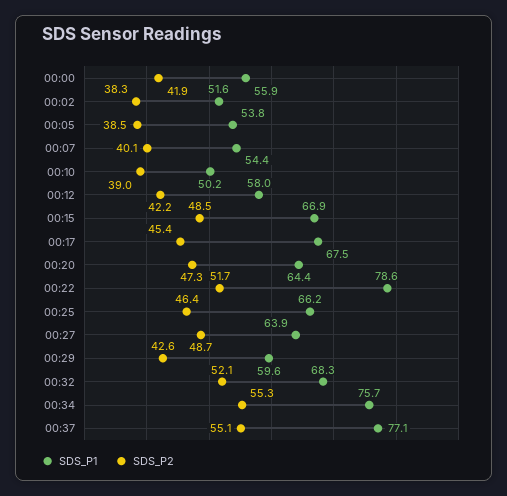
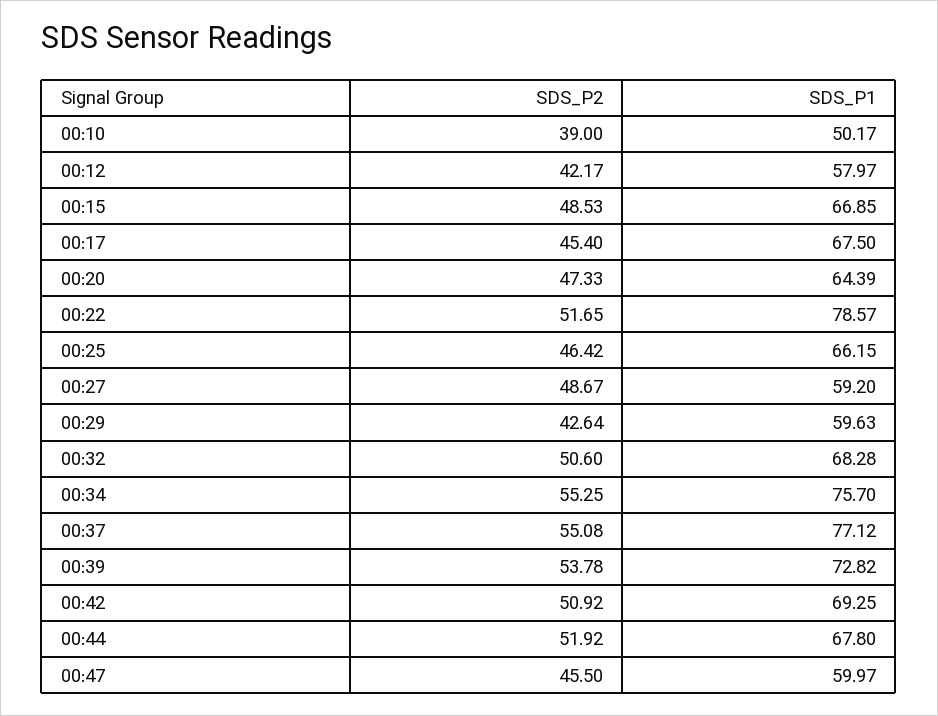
SDS_P1, 00:00: 55.9 -> none
SDS_P2, 00:00: 41.9 -> none
SDS_P1, 00:02: 51.6 -> none
SDS_P2, 00:02: 38.3 -> none
SDS_P1, 00:05: 53.8 -> none
SDS_P2, 00:05: 38.5 -> none
SDS_P1, 00:07: 54.4 -> none
SDS_P2, 00:07: 40.1 -> none
SDS_P1, 00:27: 63.9 -> 59.2
SDS_P2, 00:32: 52.1 -> 50.6
SDS_P2, 00:39: none -> 53.78
SDS_P1, 00:39: none -> 72.82
SDS_P2, 00:42: none -> 50.92
SDS_P1, 00:42: none -> 69.25
SDS_P2, 00:44: none -> 51.92
SDS_P1, 00:44: none -> 67.8
SDS_P2, 00:47: none -> 45.5
SDS_P1, 00:47: none -> 59.97

